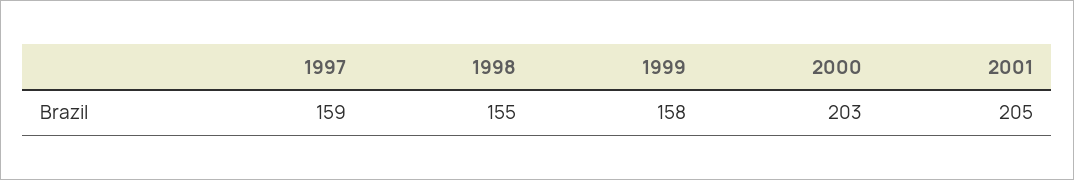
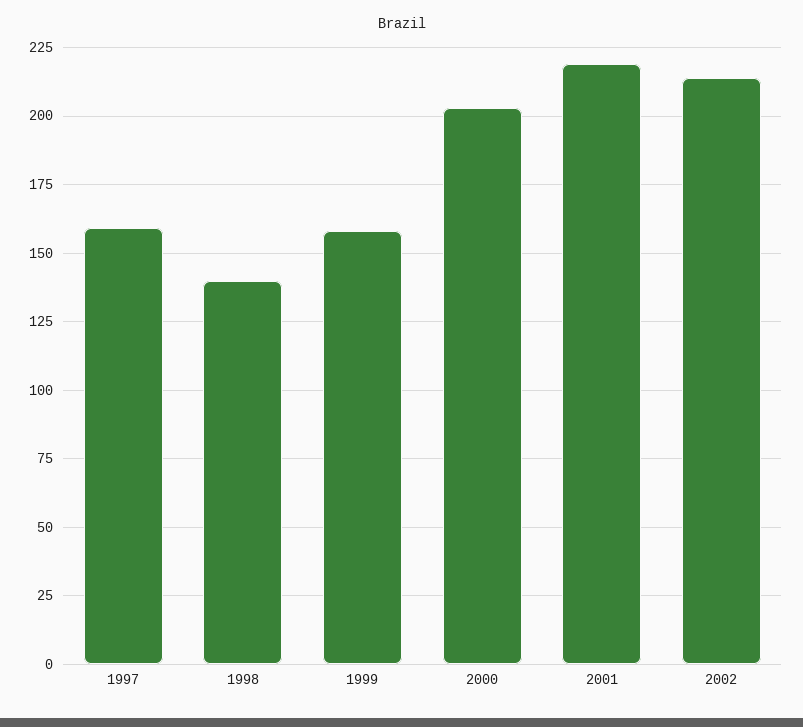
1998: 155 -> 140
2001: 205 -> 220
2002: none -> 215

